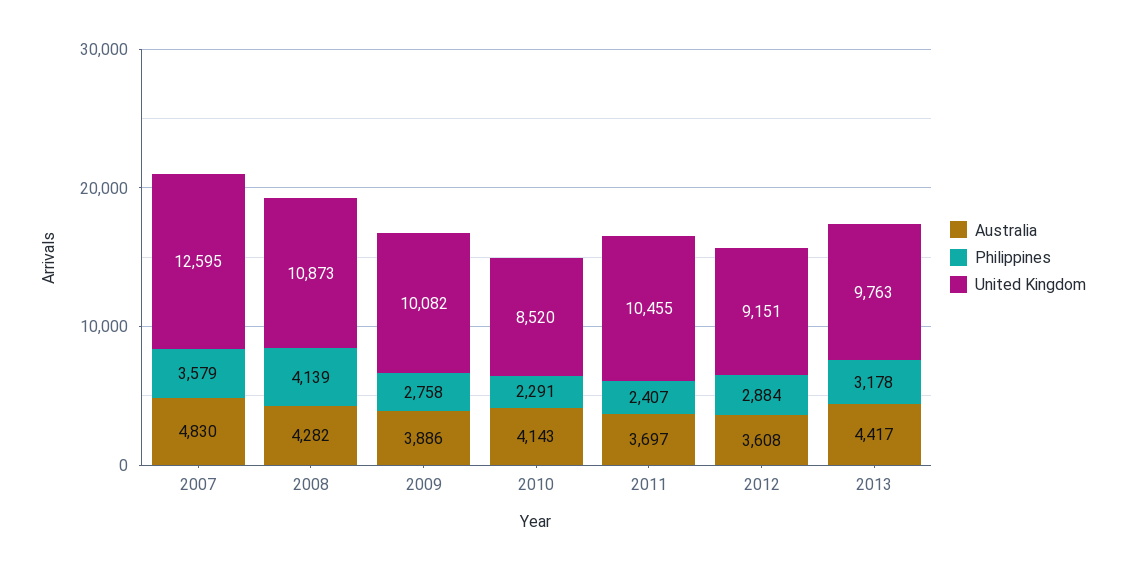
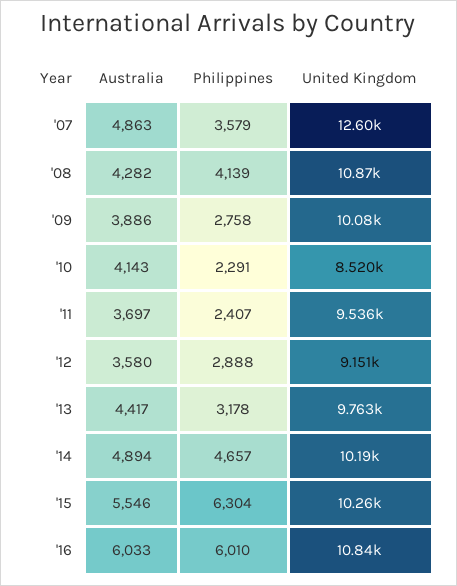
Australia, 2007: 4830 -> 4863
United Kingdom, 2011: 10455 -> 9536
Australia, 2012: 3608 -> 3580
Philippines, 2012: 2884 -> 2888
Australia, '14: none -> 4894
Philippines, '14: none -> 4657
United Kingdom, '14: none -> 10190
Australia, '15: none -> 5546
Philippines, '15: none -> 6304
United Kingdom, '15: none -> 10260
Australia, '16: none -> 6033
Philippines, '16: none -> 6010
United Kingdom, '16: none -> 10840

